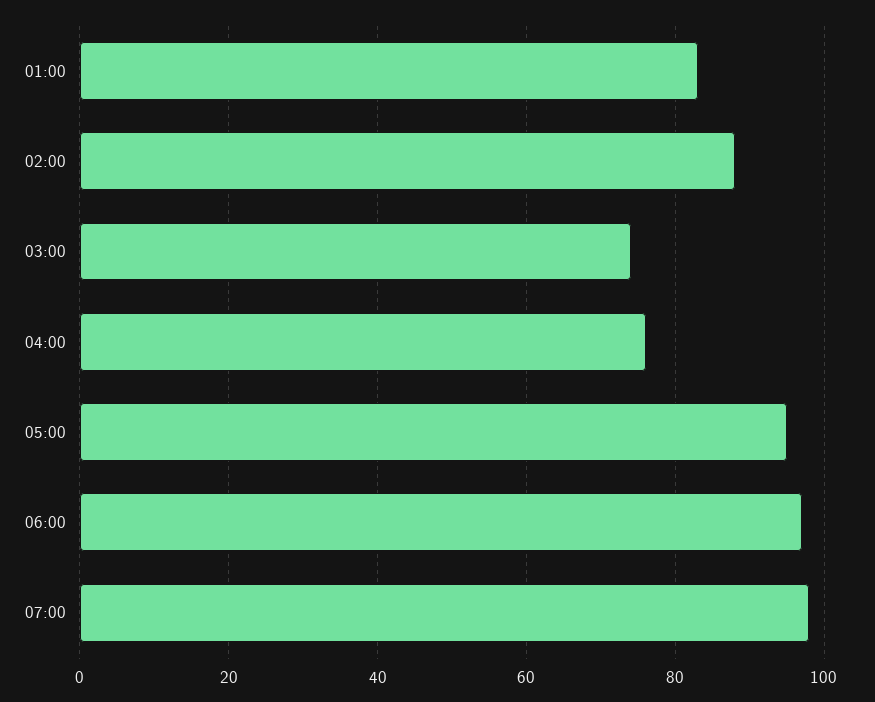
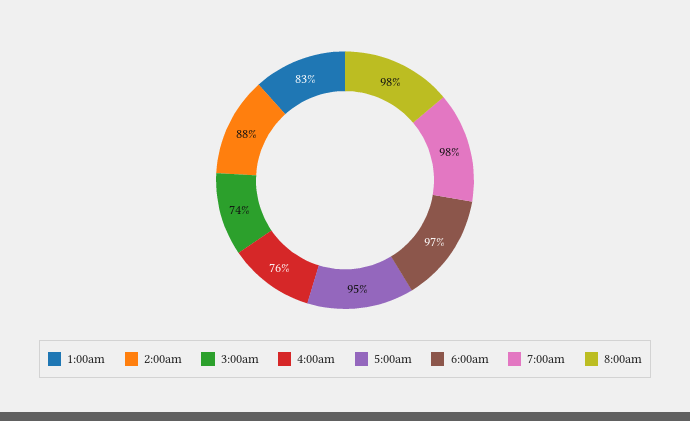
8:00am: none -> 98

